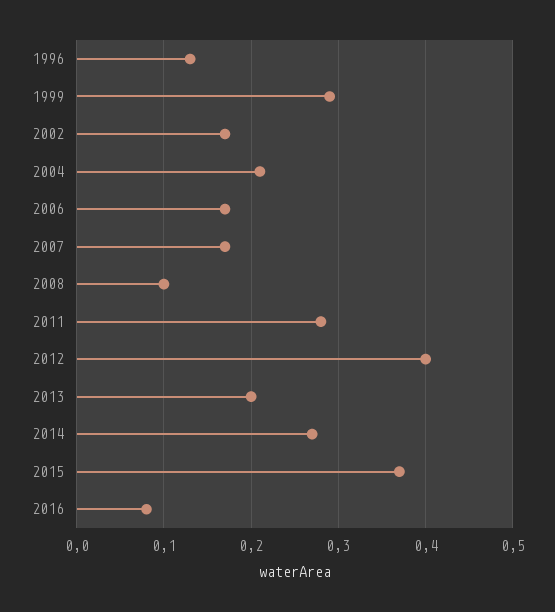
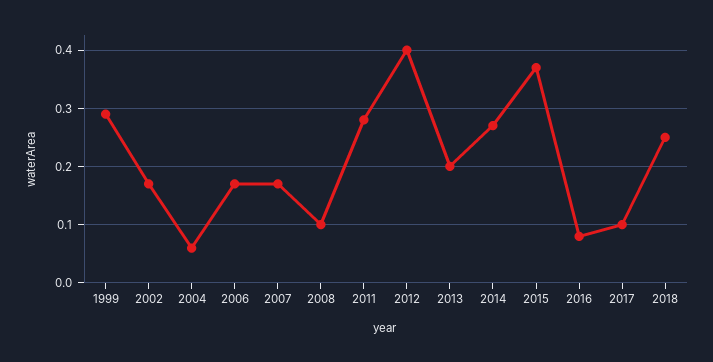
1996: 0.13 -> none
2004: 0.21 -> 0.05
2017: none -> 0.1
2018: none -> 0.25

